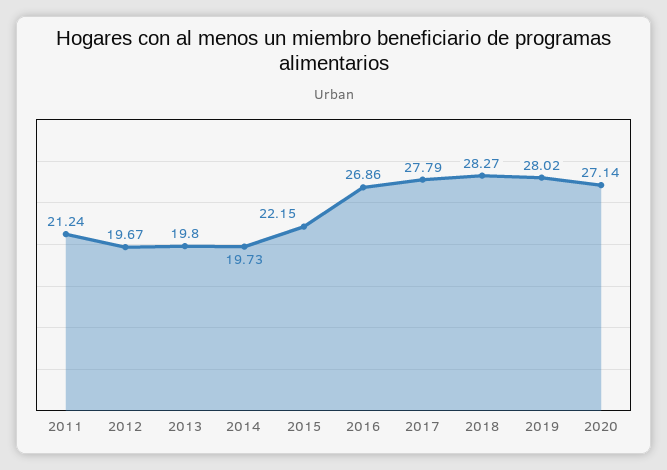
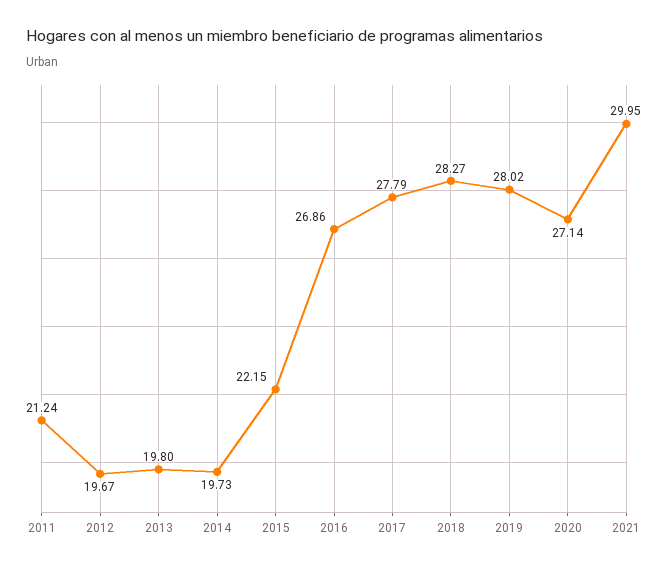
2021: none -> 29.95

